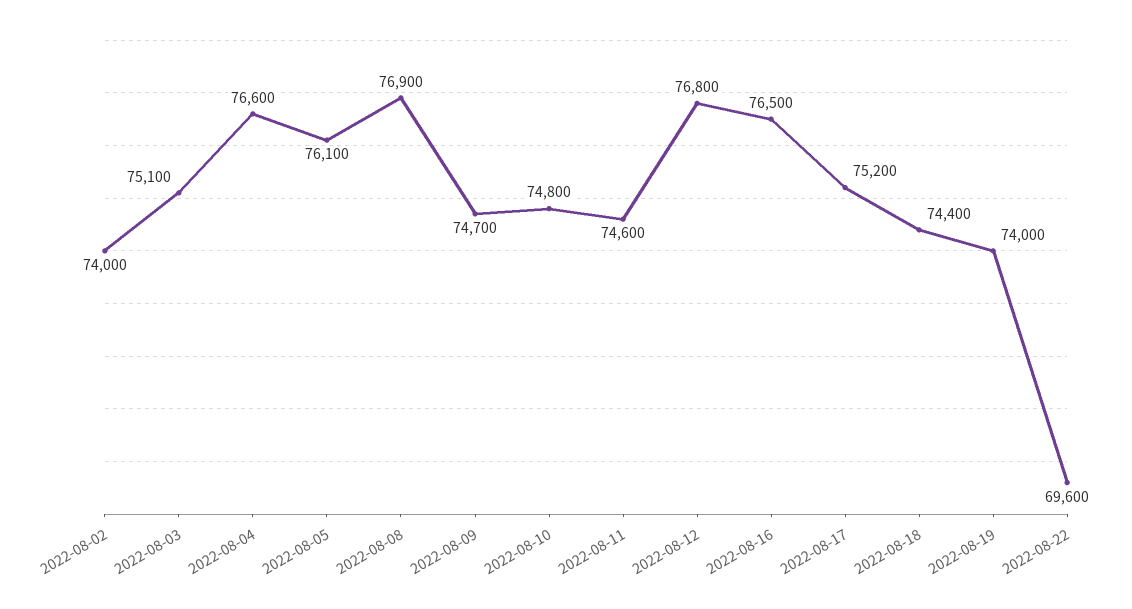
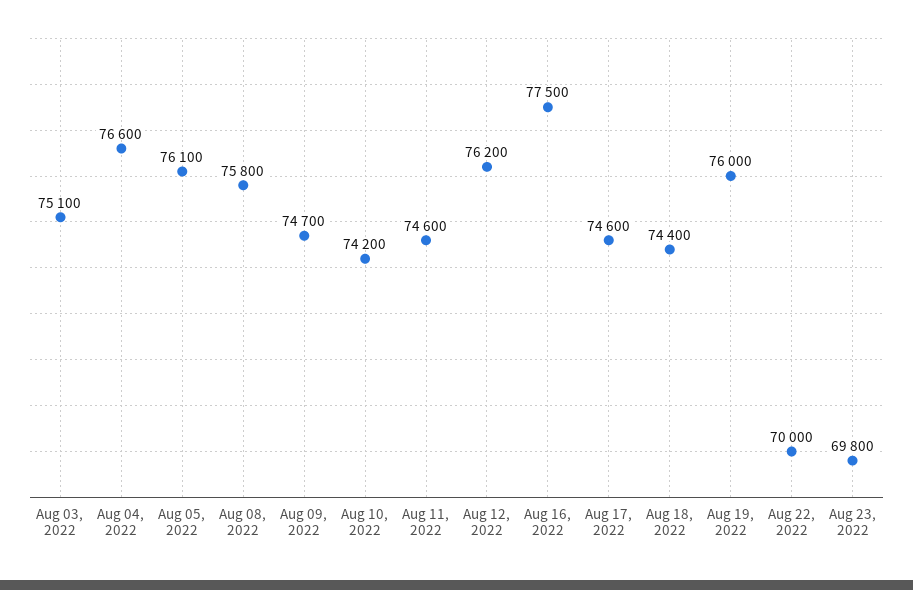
2022-08-02: 74000 -> none
2022-08-08: 76900 -> 75800
2022-08-10: 74800 -> 74200
2022-08-12: 76800 -> 76200
2022-08-16: 76500 -> 77500
2022-08-17: 75200 -> 74600
2022-08-19: 74000 -> 76000
2022-08-22: 69600 -> 70000
Aug 23, 2022: none -> 69800

